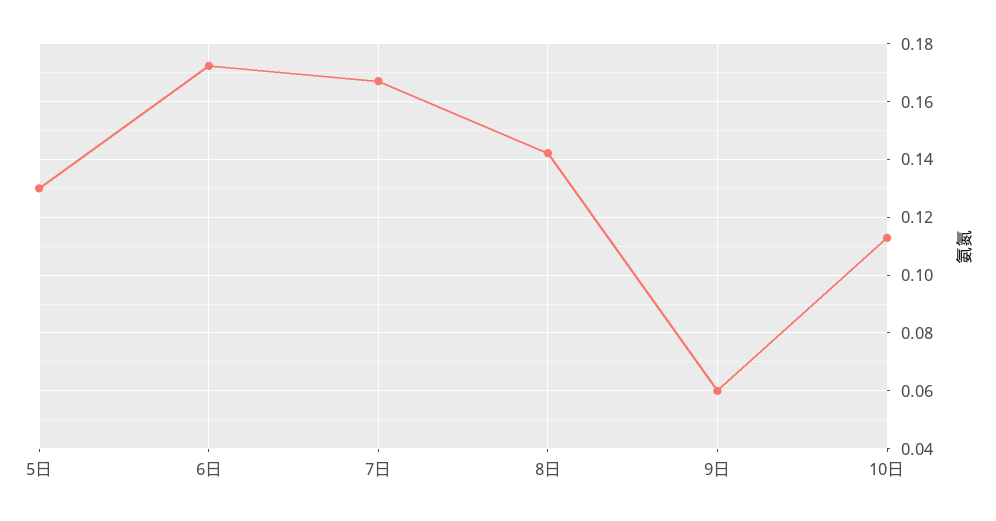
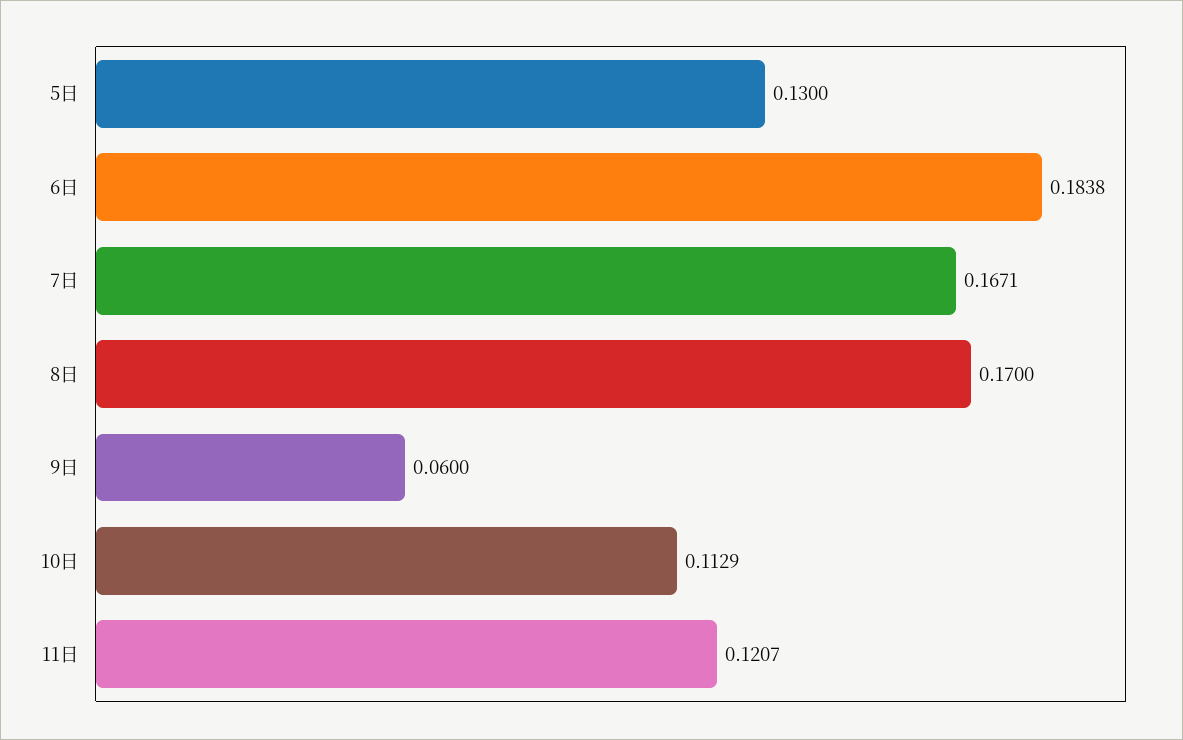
6日: 0.1725 -> 0.1838
8日: 0.1425 -> 0.17
11日: none -> 0.1207

